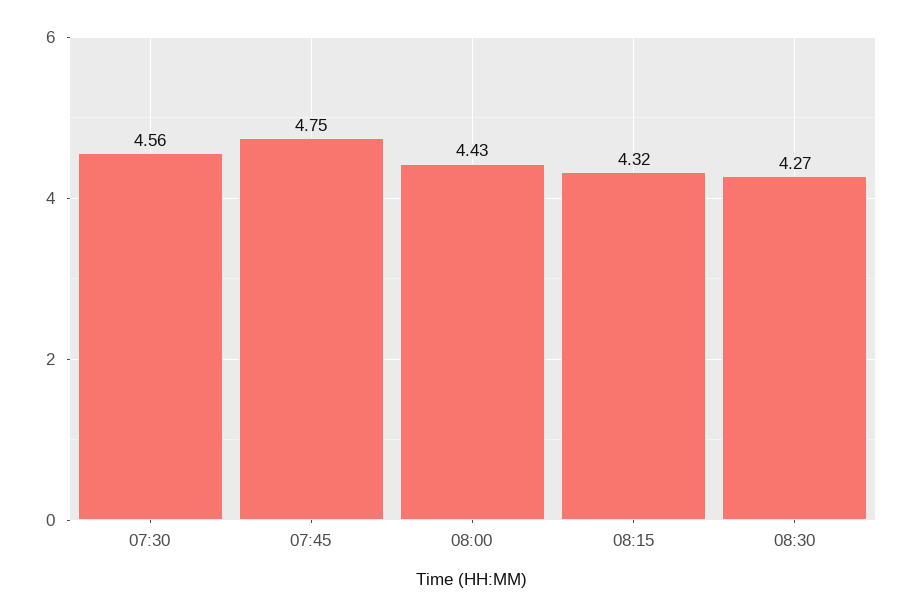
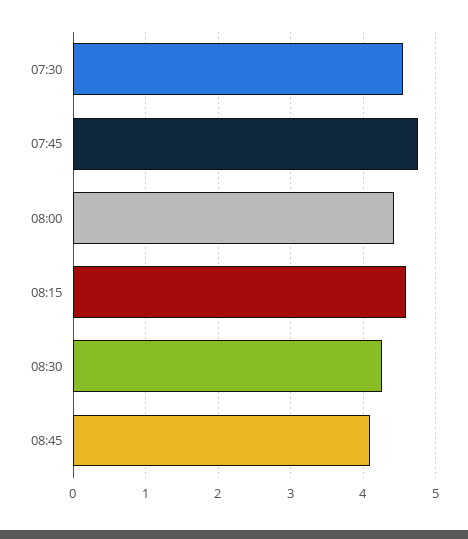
08:15: 4.32 -> 4.6
08:45: none -> 4.1

